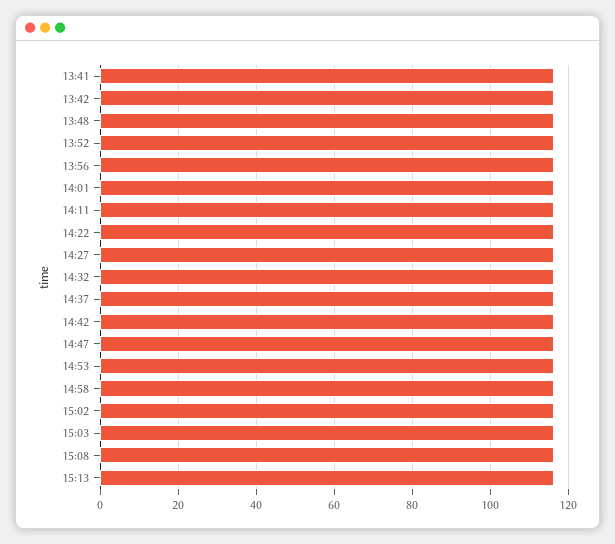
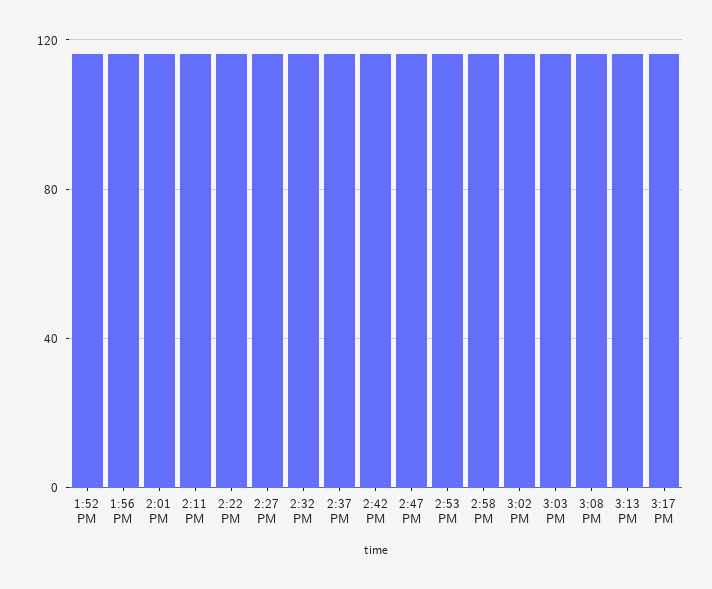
13:41: 116 -> none
13:42: 116 -> none
13:48: 116 -> none
3:17 PM: none -> 115

